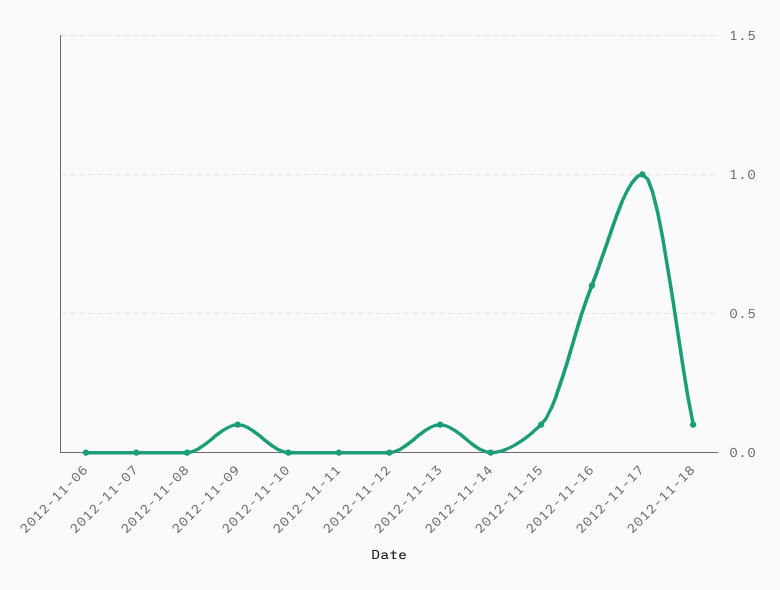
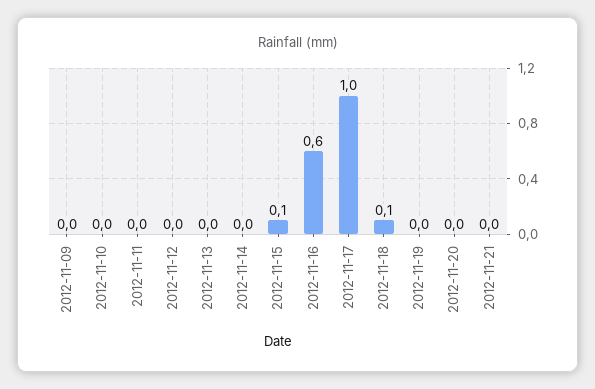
2012-11-06: 0 -> none
2012-11-07: 0 -> none
2012-11-08: 0 -> none
2012-11-09: 0.1 -> 0
2012-11-13: 0.1 -> 0
2012-11-19: none -> 0
2012-11-20: none -> 0
2012-11-21: none -> 0

